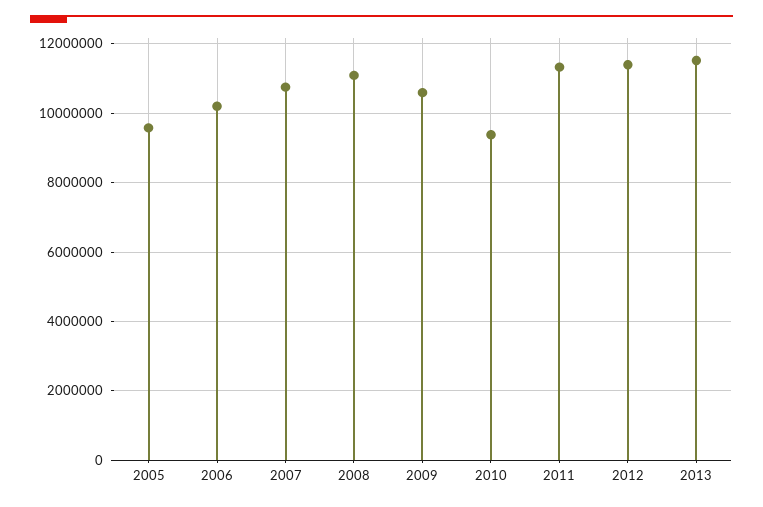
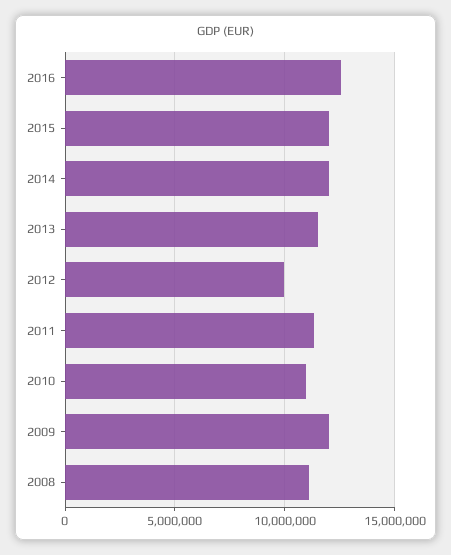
2005: 9600000 -> none
2006: 10200000 -> none
2007: 10800000 -> none
2009: 10600000 -> 12000000
2010: 9400000 -> 11000000
2012: 11400000 -> 10000000
2016: none -> 12500000
2015: none -> 12000000
2014: none -> 12000000

